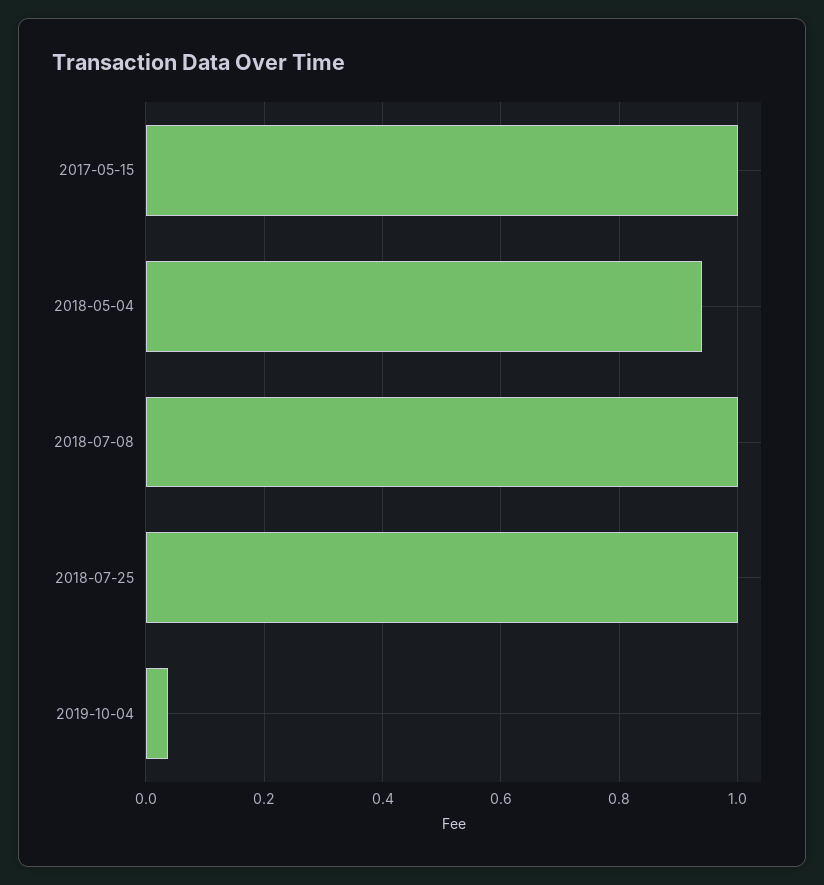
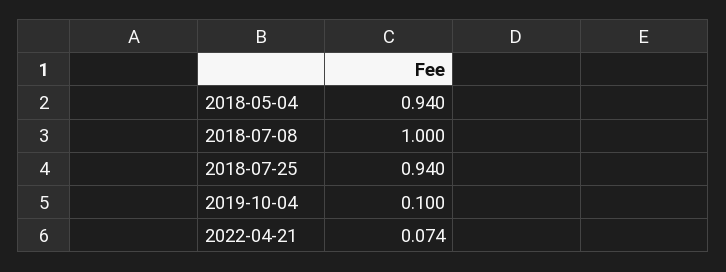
2017-05-15: 1 -> none
2018-07-25: 1 -> 0.94
2019-10-04: 0.04 -> 0.1
2022-04-21: none -> 0.074

